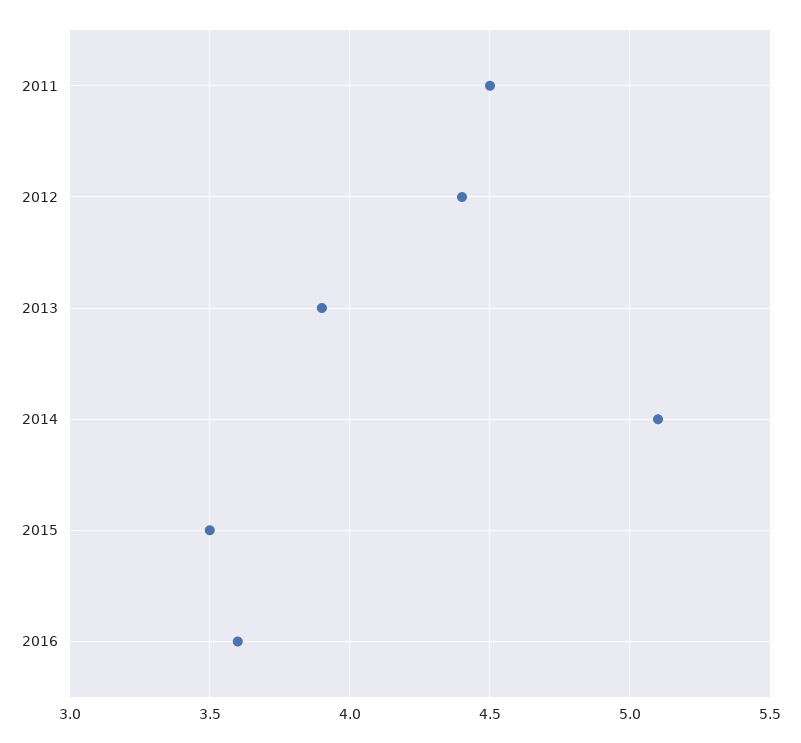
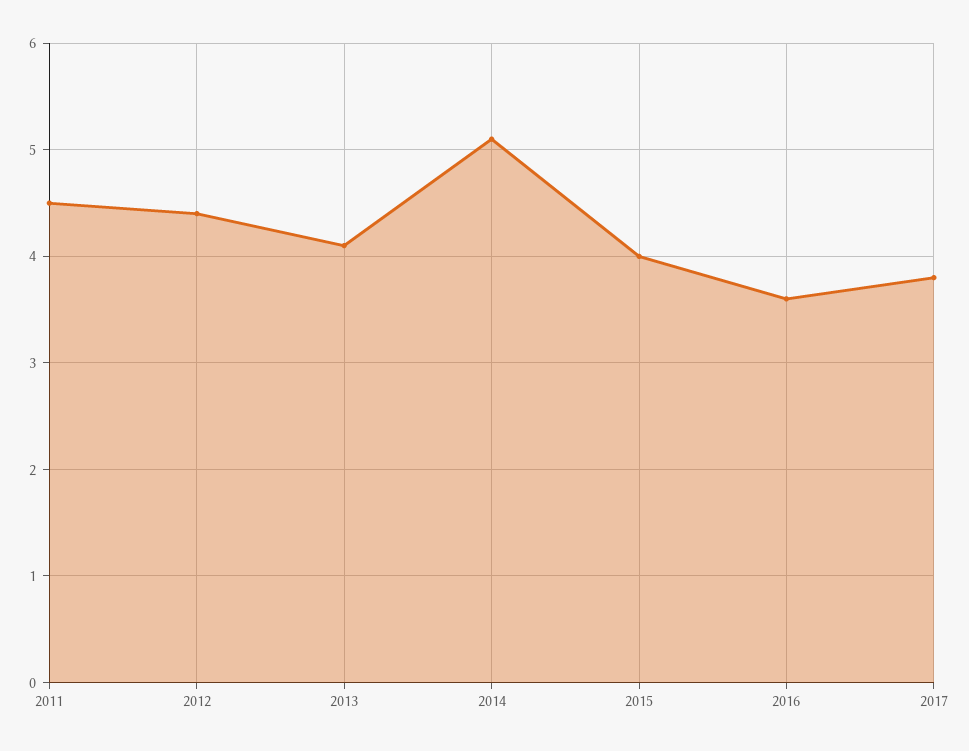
2013: 3.9 -> 4.1
2015: 3.5 -> 4
2017: none -> 3.8

